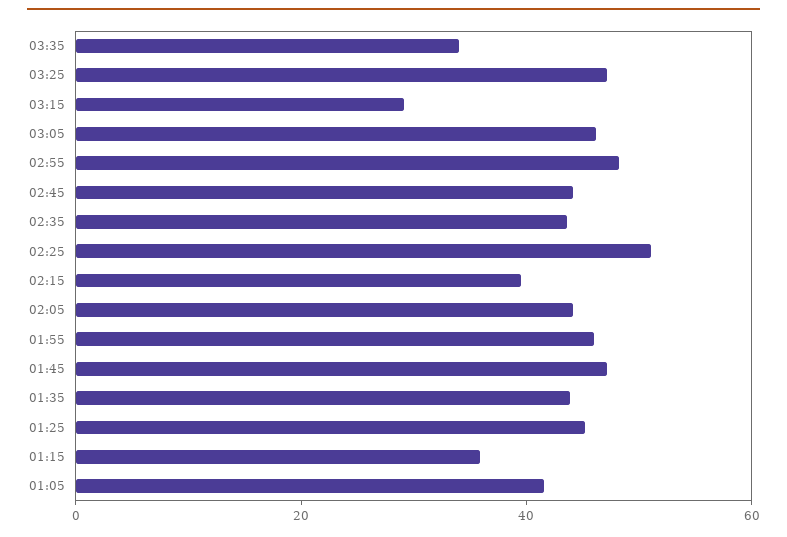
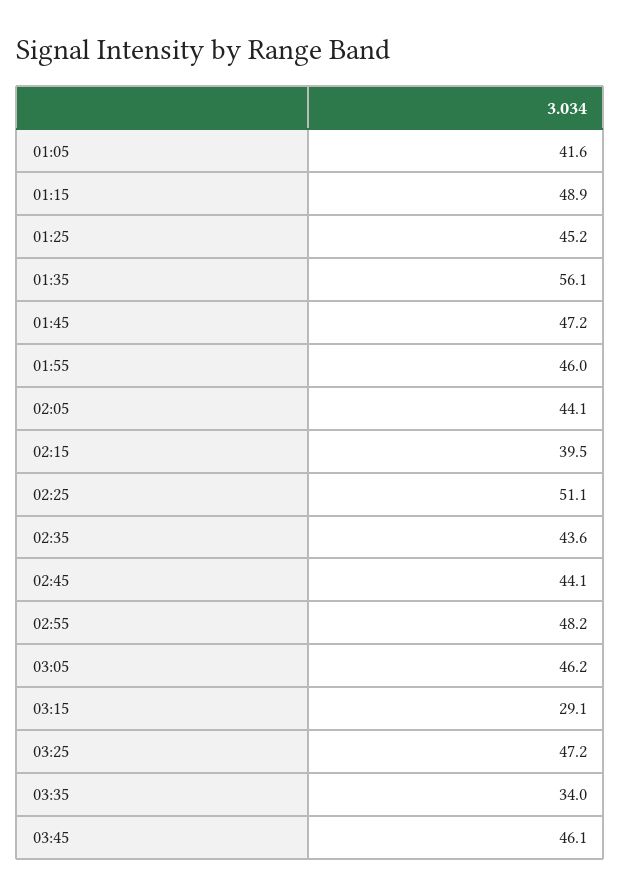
01:35: 45 -> 56.1
01:15: 35 -> 48.9
03:45: none -> 46.1

